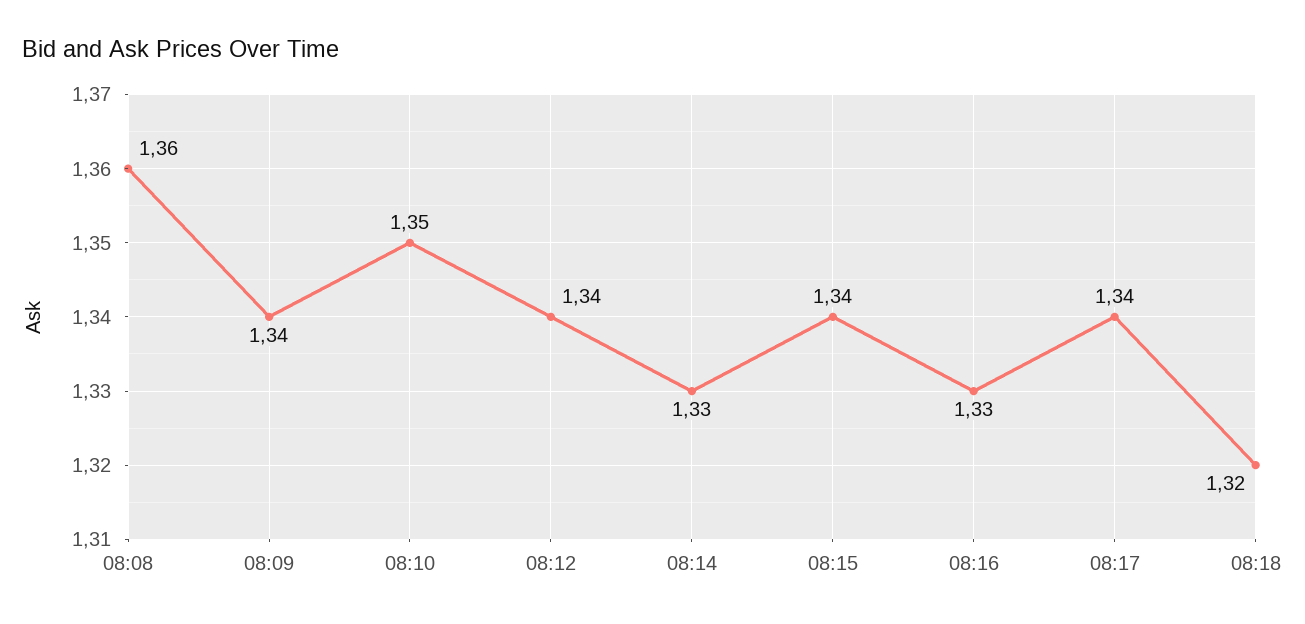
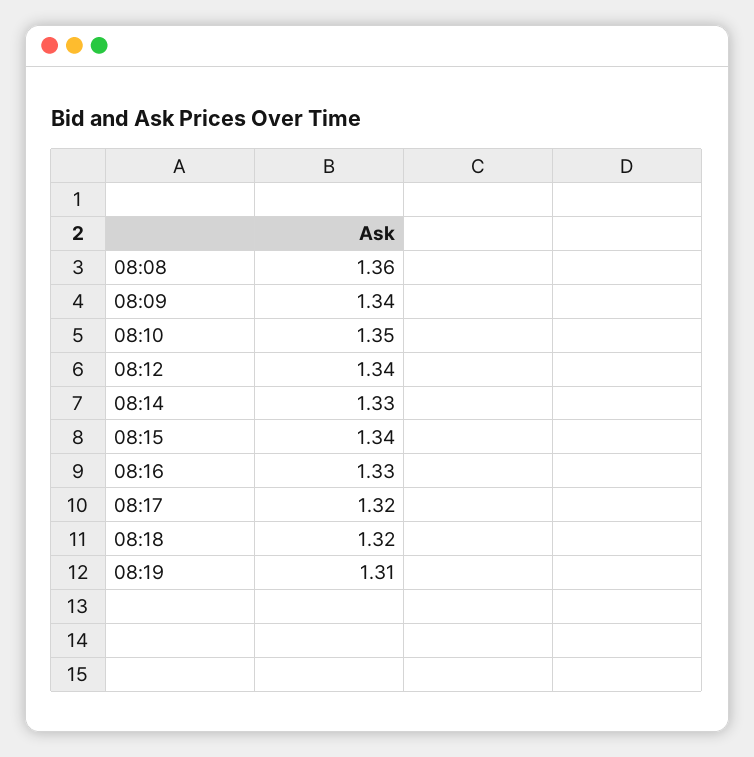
08:17: 1.34 -> 1.32
08:19: none -> 1.31

